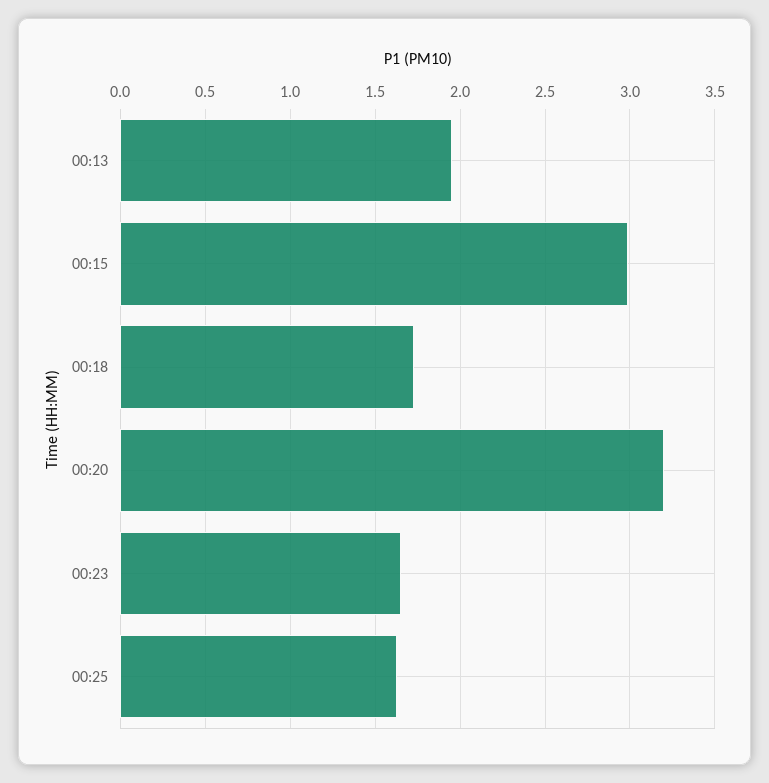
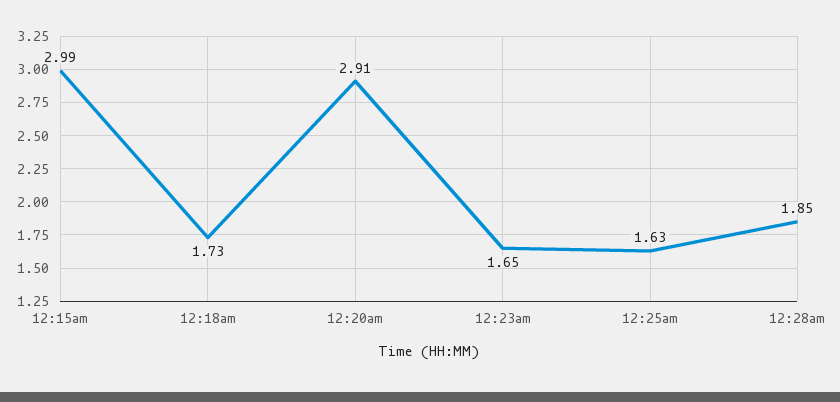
00:13: 1.95 -> none
00:20: 3.2 -> 2.91
12:28am: none -> 1.85

